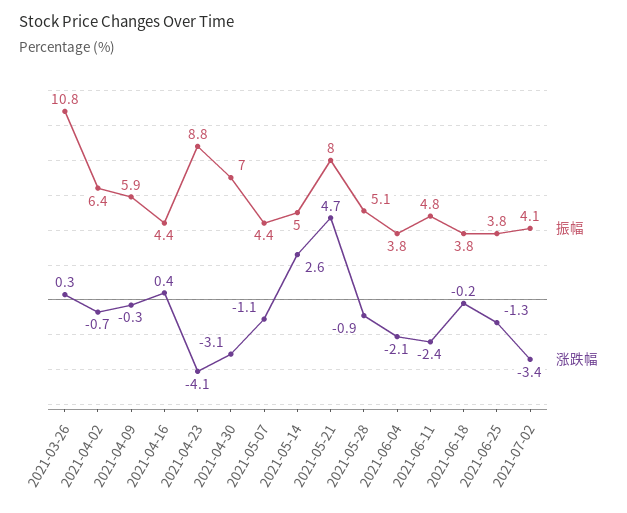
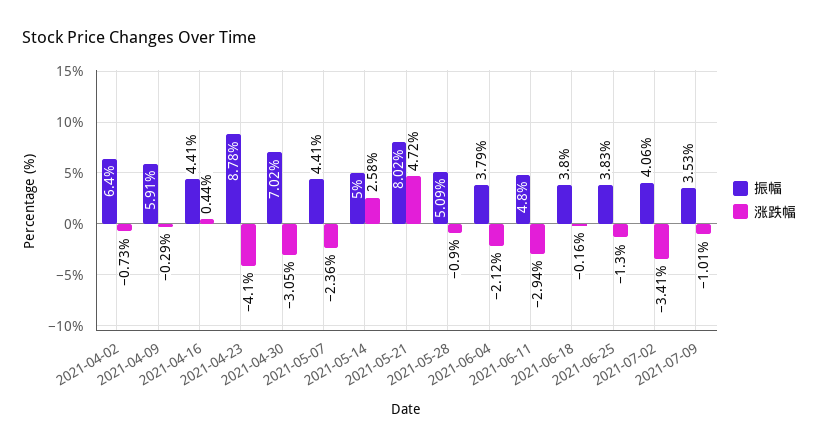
振幅, 2021-03-26: 10.8 -> none
涨跌幅, 2021-03-26: 0.3 -> none
涨跌幅, 2021-05-07: -1.1 -> -2.36
涨跌幅, 2021-06-11: -2.4 -> -2.94
振幅, 2021-07-09: none -> 3.53
涨跌幅, 2021-07-09: none -> -1.01

